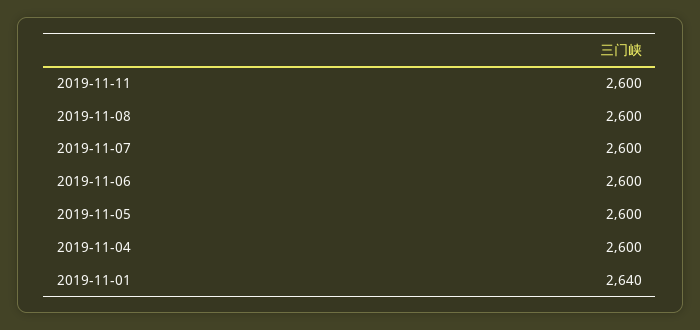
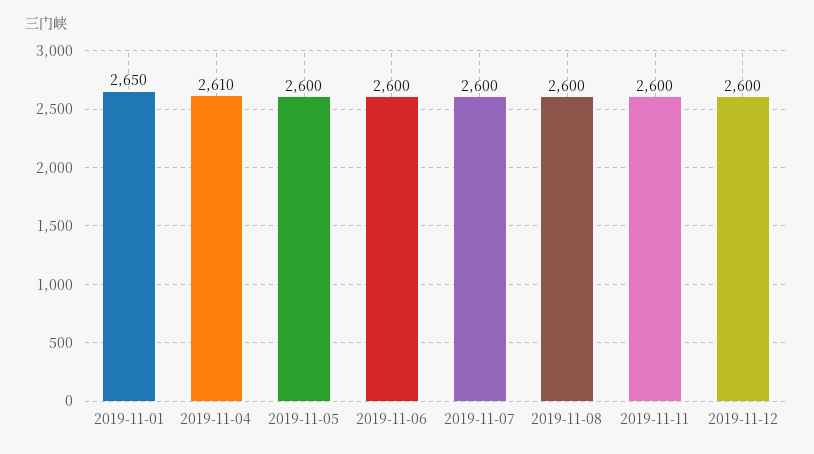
2019-11-04: 2600 -> 2610
2019-11-01: 2640 -> 2650
2019-11-12: none -> 2600

